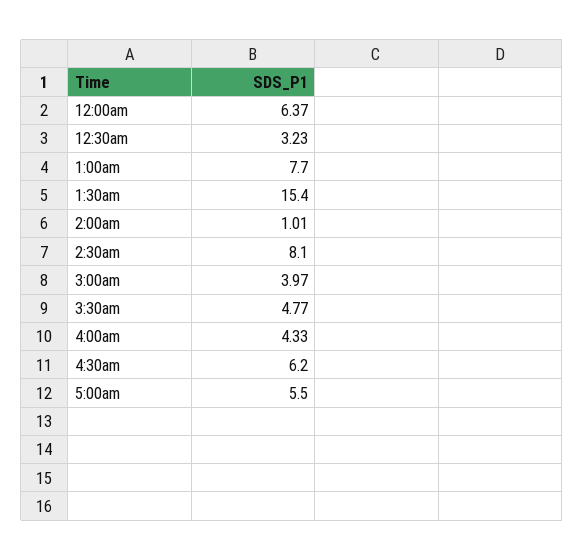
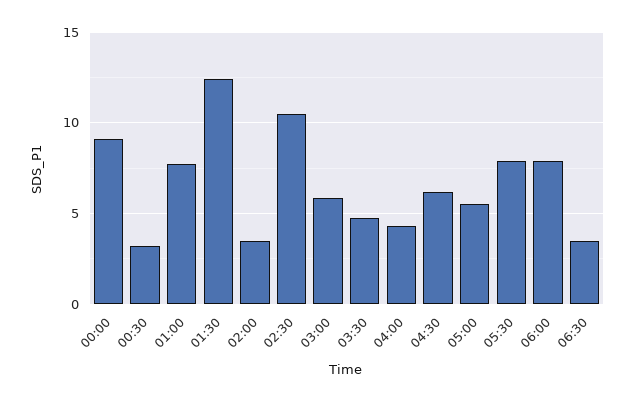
12:00am: 6.37 -> 9
1:30am: 15.4 -> 12.5
2:00am: 1.01 -> 3.5
2:30am: 8.1 -> 10.5
3:00am: 3.97 -> 6
05:30: none -> 8
06:00: none -> 8
06:30: none -> 3.5

